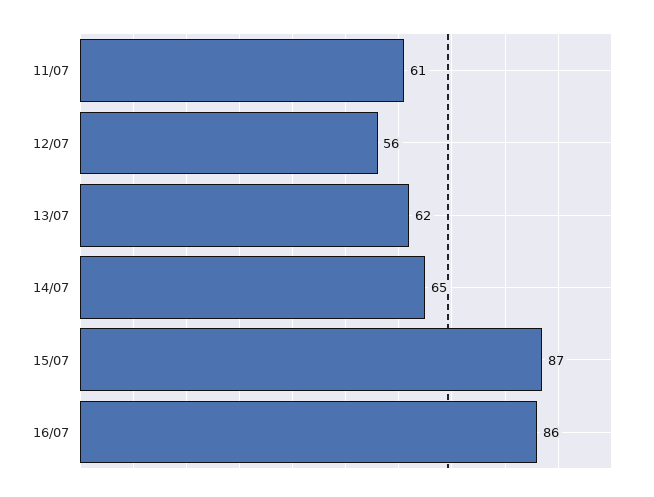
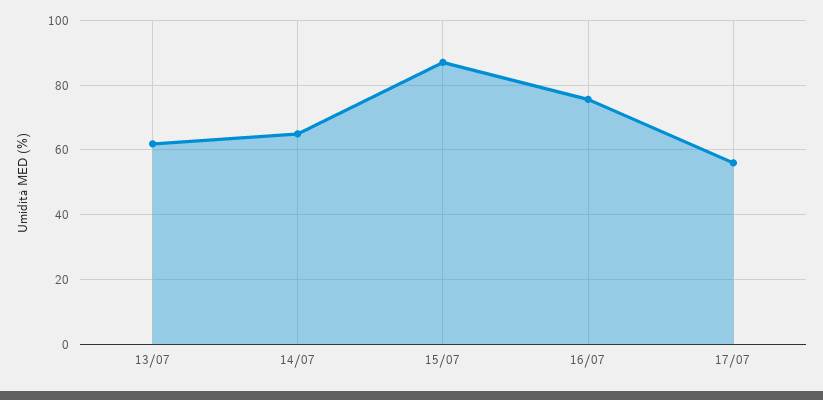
11/07: 61 -> none
12/07: 56 -> none
16/07: 86 -> 76
17/07: none -> 56

